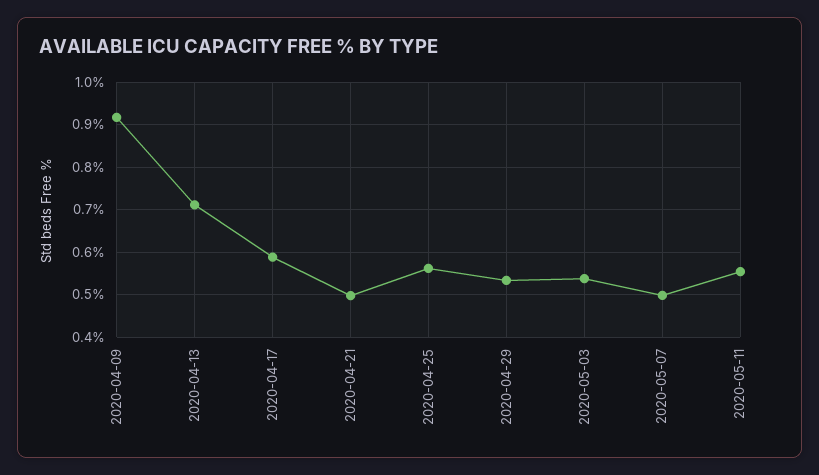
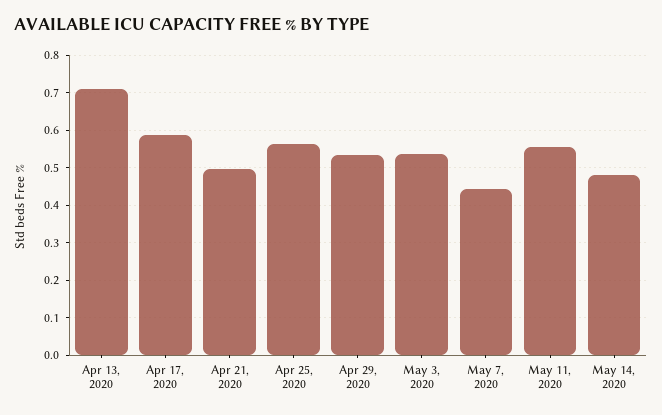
2020-04-09: 0.92 -> none
2020-05-07: 0.5 -> 0.44
May 14, 2020: none -> 0.48

